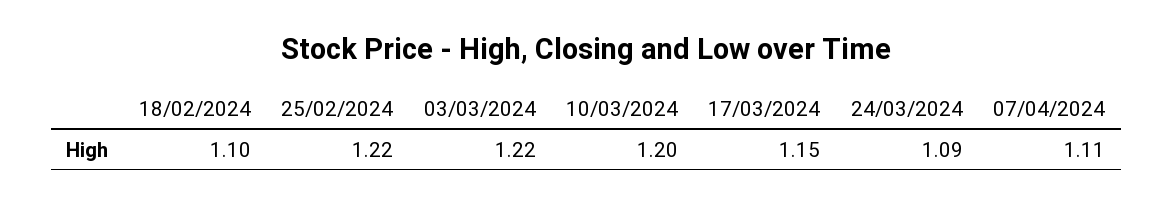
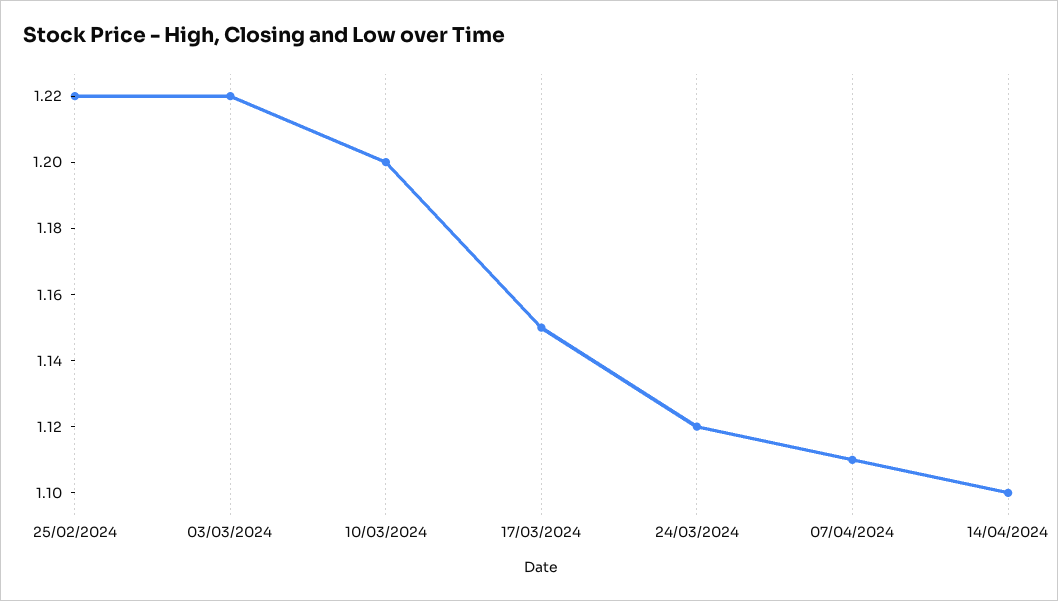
18/02/2024: 1.1 -> none
24/03/2024: 1.09 -> 1.12
14/04/2024: none -> 1.1

